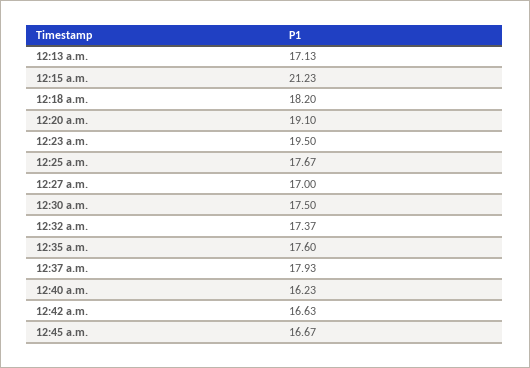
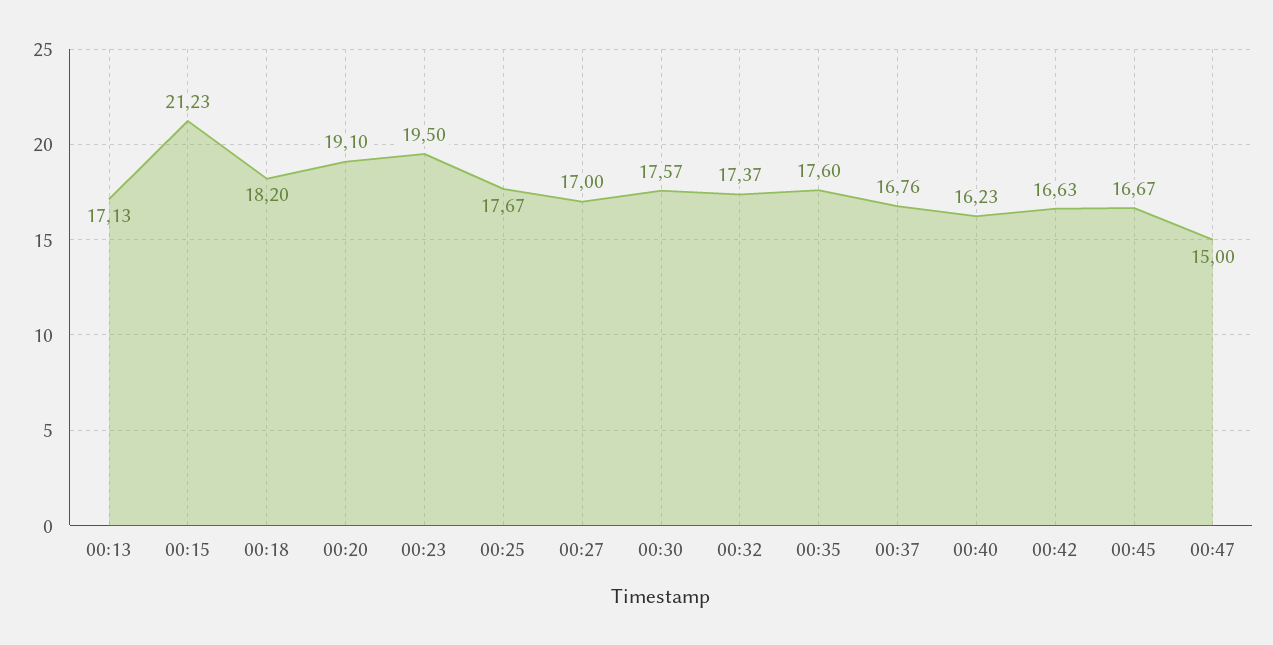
12:30 a.m.: 17.5 -> 17.57
12:37 a.m.: 17.93 -> 16.76
00:47: none -> 15

